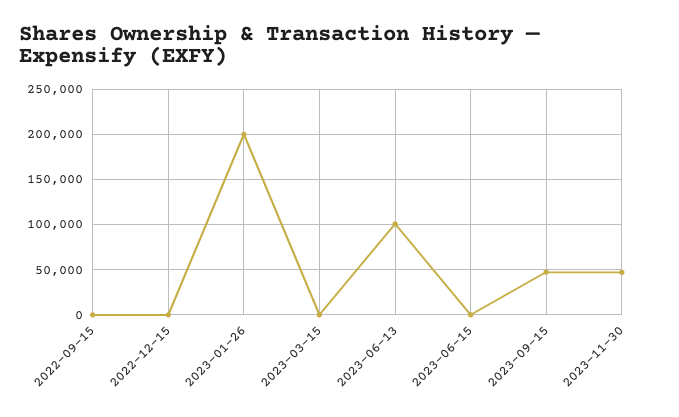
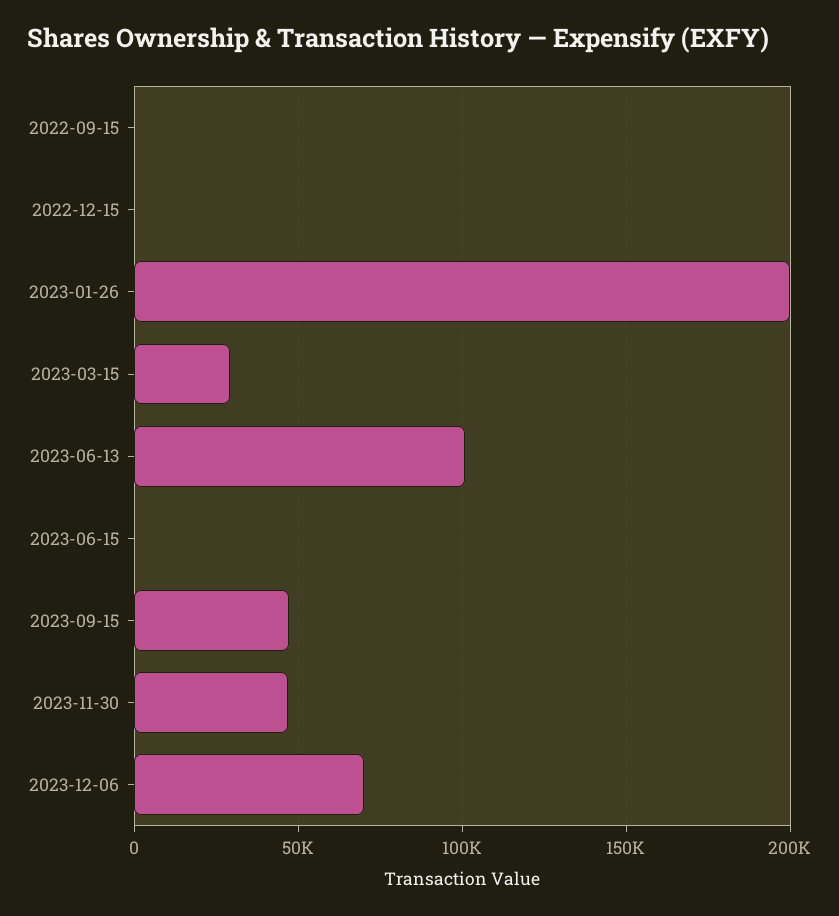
2023-03-15: 0 -> 30000
2023-12-06: none -> 70000

